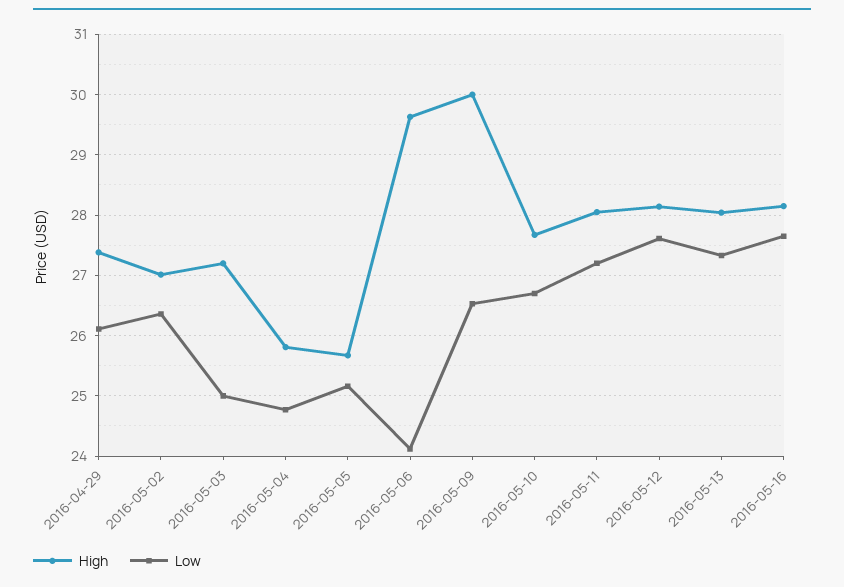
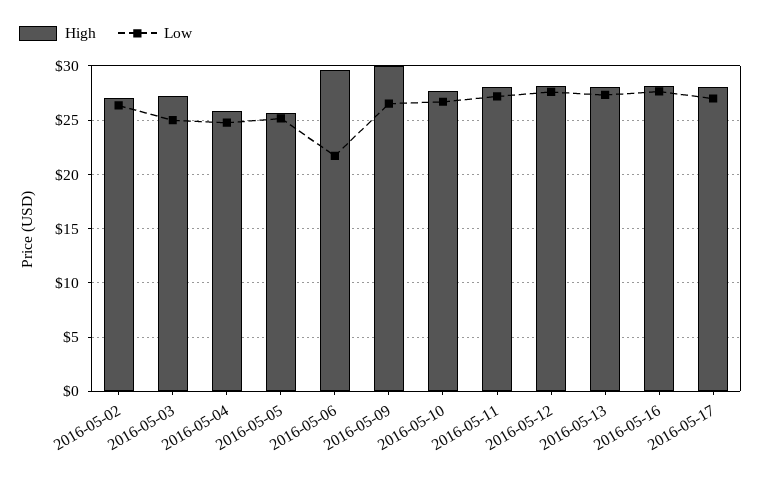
High, 2016-04-29: 27.4 -> none
Low, 2016-04-29: 26.1 -> none
Low, 2016-05-06: 24.1 -> 22
High, 2016-05-17: none -> 28
Low, 2016-05-17: none -> 27

